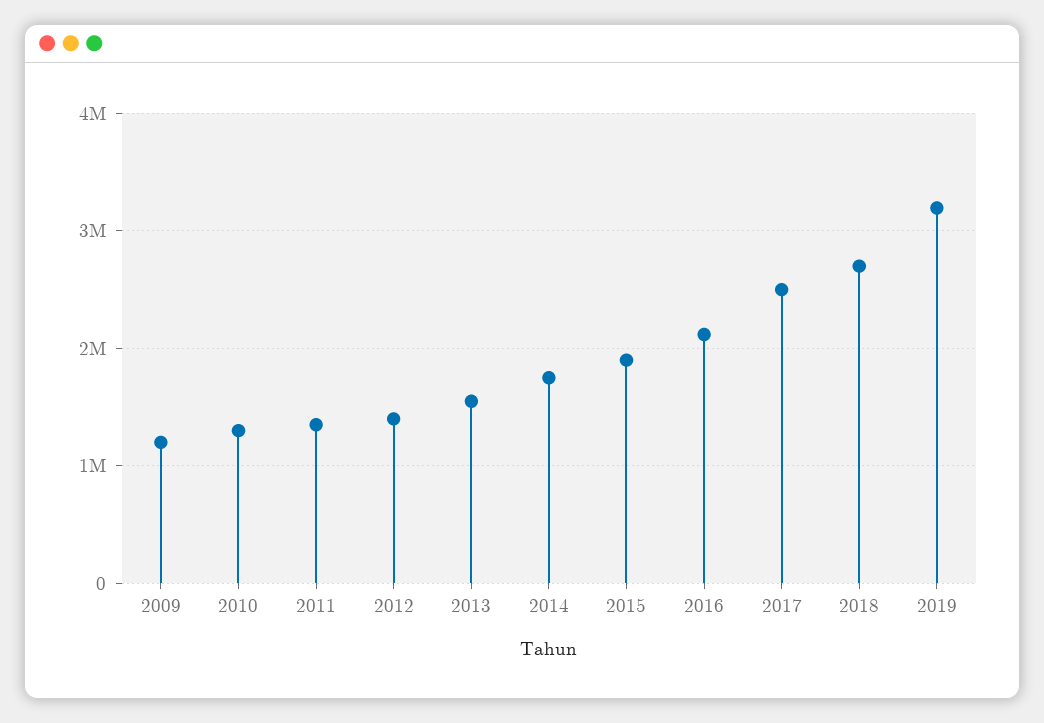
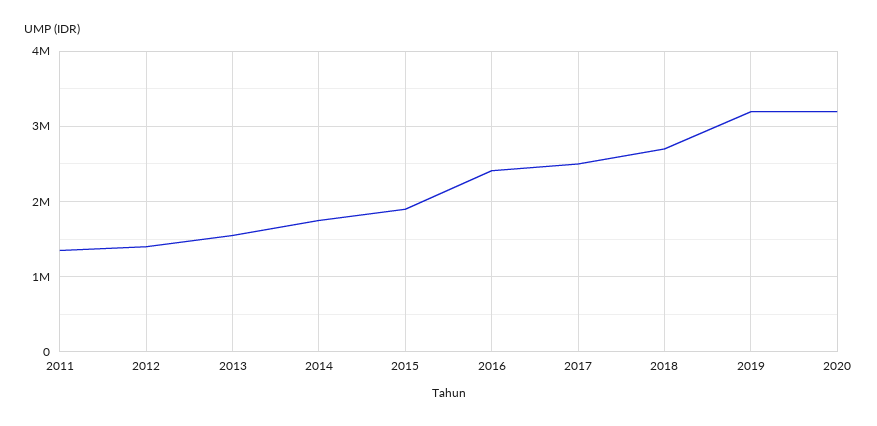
2009: 1200000 -> none
2010: 1300000 -> none
2016: 2100000 -> 2400000
2020: none -> 3200000

